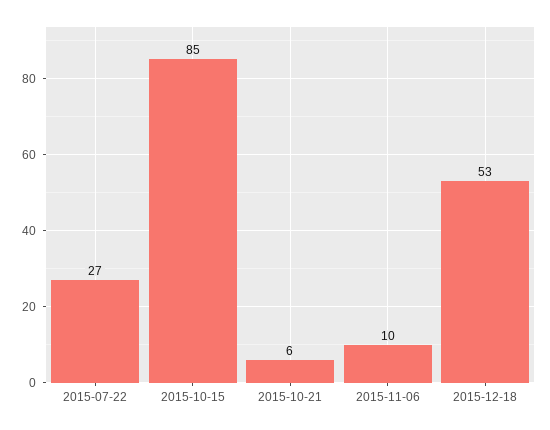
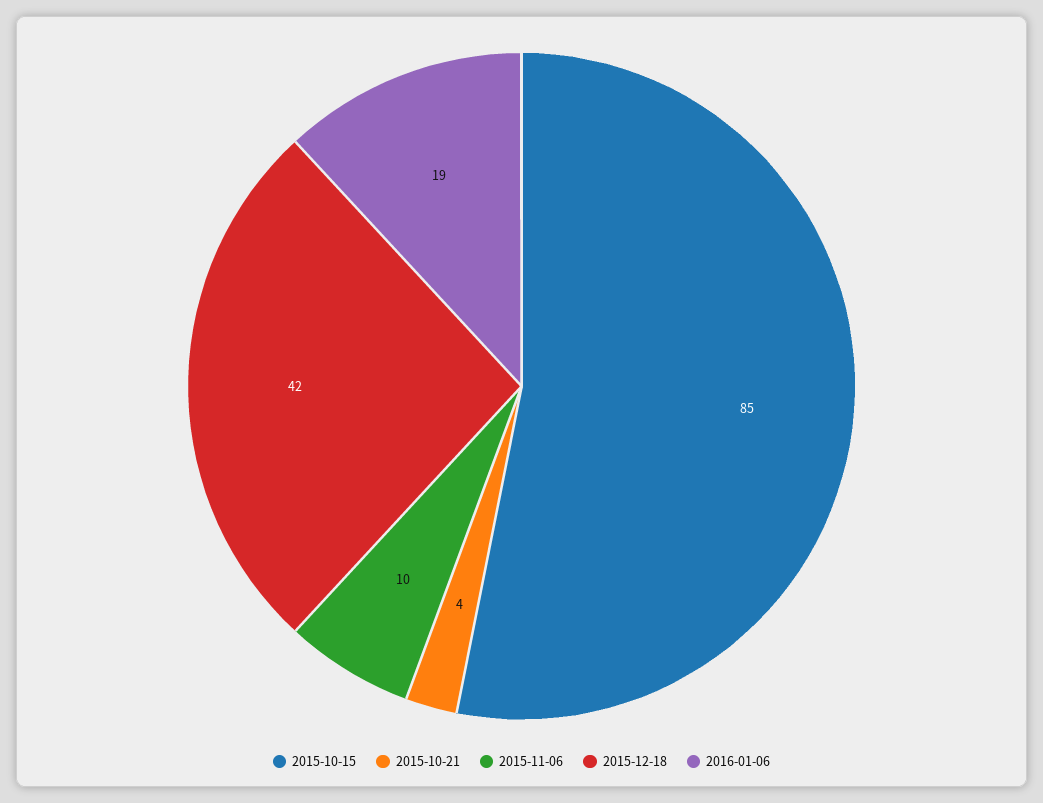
2015-07-22: 27 -> none
2015-10-21: 6 -> 4
2015-12-18: 53 -> 42
2016-01-06: none -> 19

